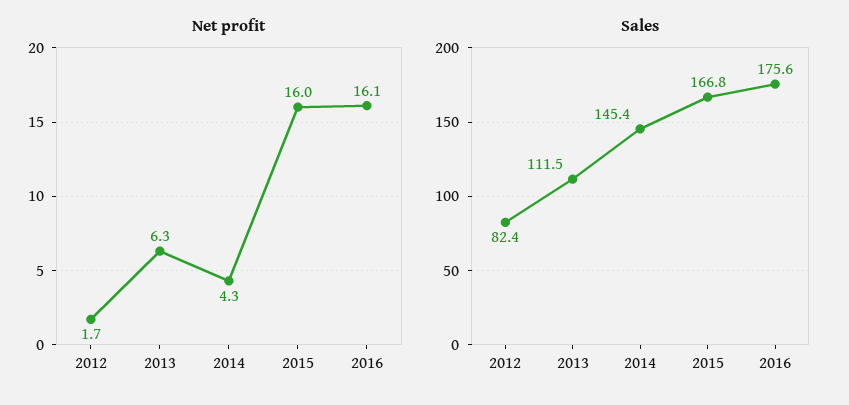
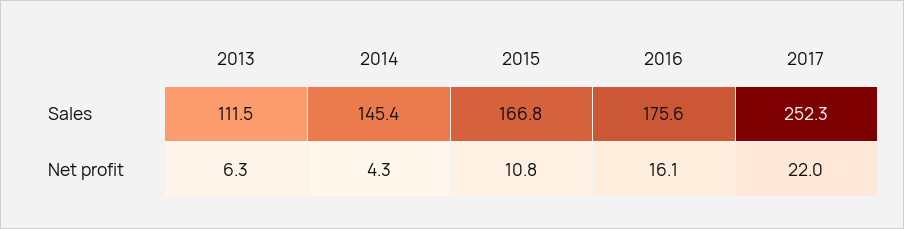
Net profit, 2012: 1.7 -> none
Net profit, 2015: 16 -> 10.8
Sales, 2012: 82.4 -> none
Sales, 2017: none -> 252.3
Net profit, 2017: none -> 22

